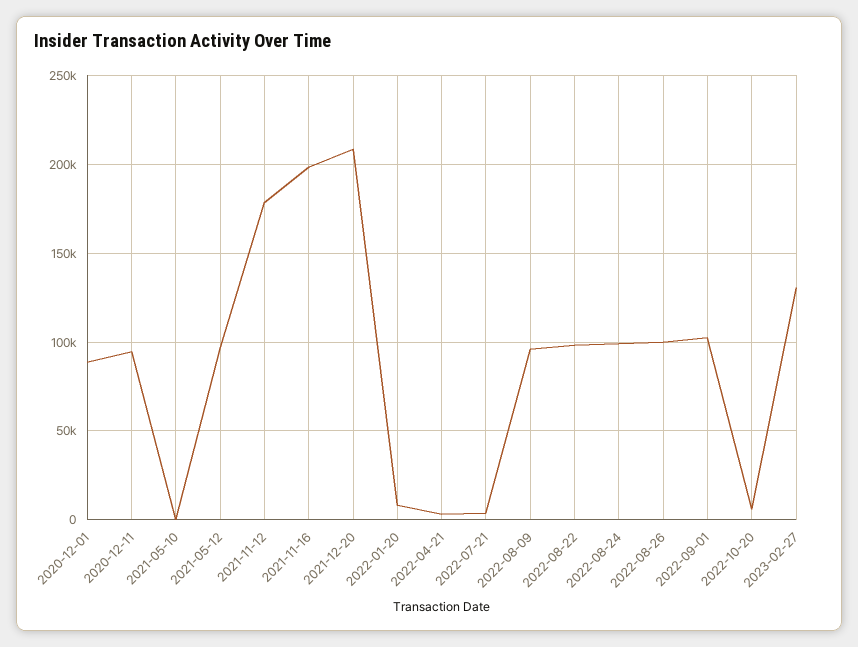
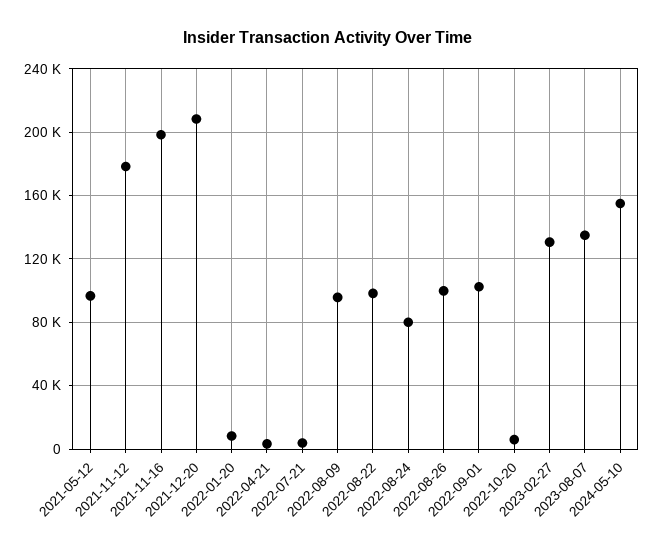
2020-12-01: 90000 -> none
2020-12-11: 95000 -> none
2021-05-10: 0 -> none
2022-08-24: 100000 -> 80000
2023-08-07: none -> 135000
2024-05-10: none -> 155000

